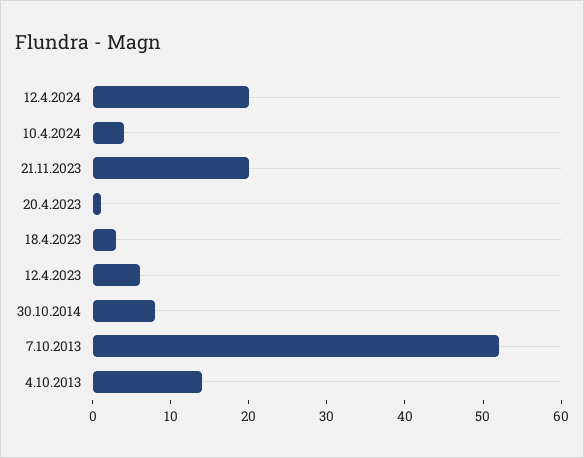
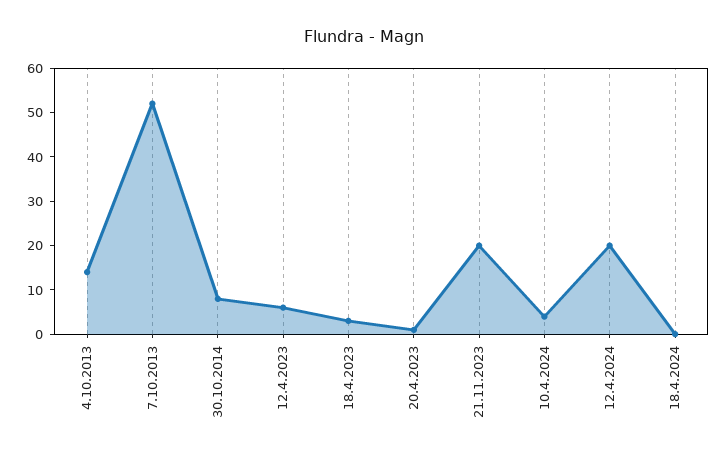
18.4.2024: none -> 0

